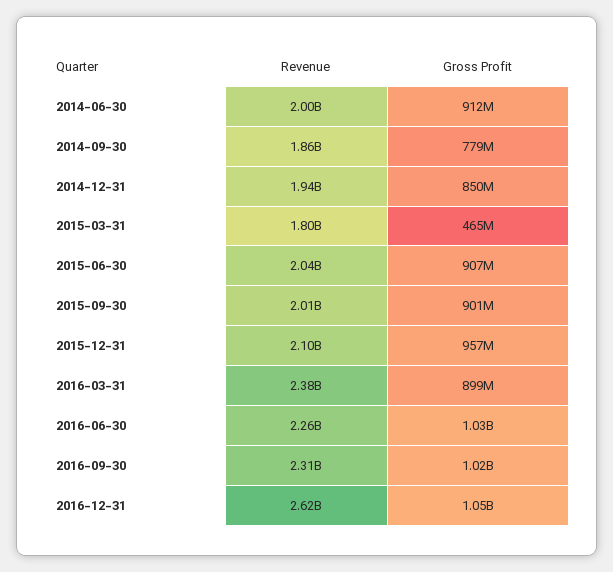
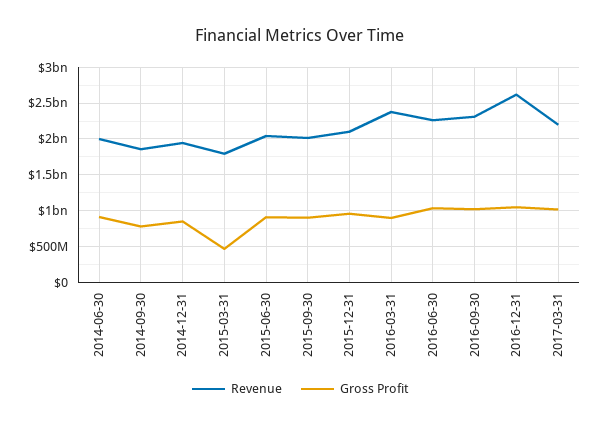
Revenue, 2017-03-31: none -> 2200000000
Gross Profit, 2017-03-31: none -> 1000000000

